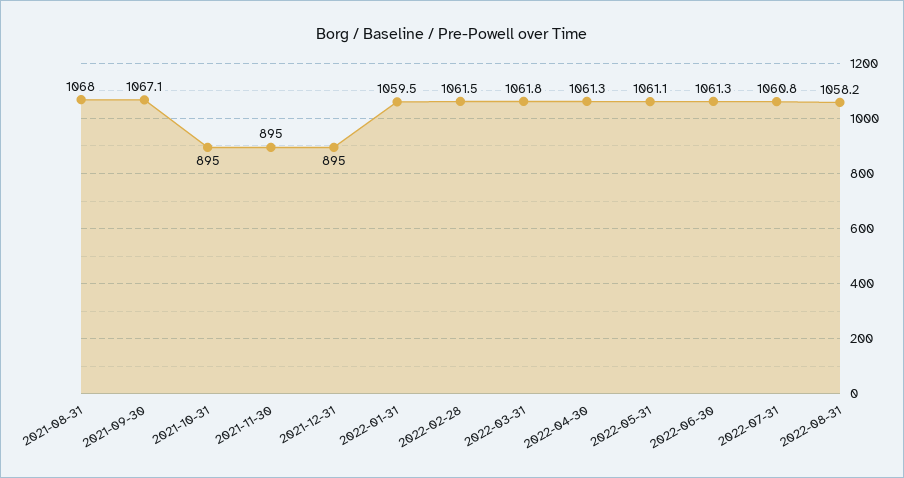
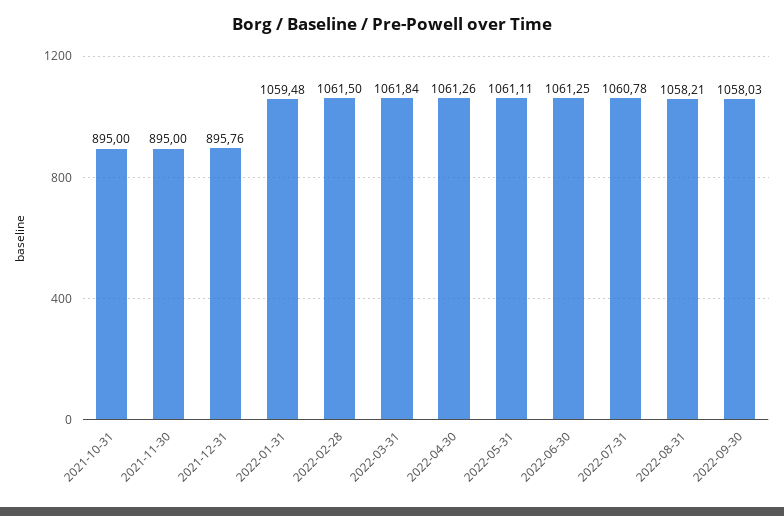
2021-08-31: 1068 -> none
2021-09-30: 1067.1 -> none
2021-12-31: 895 -> 895.76
2022-09-30: none -> 1058.03

